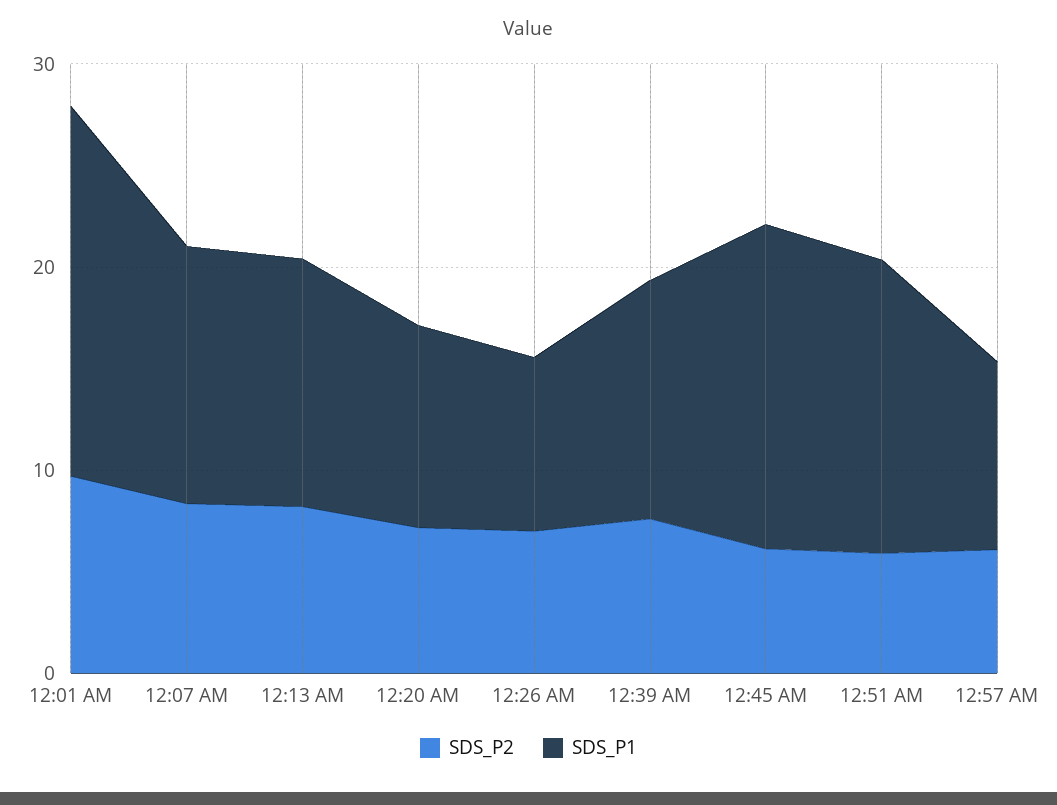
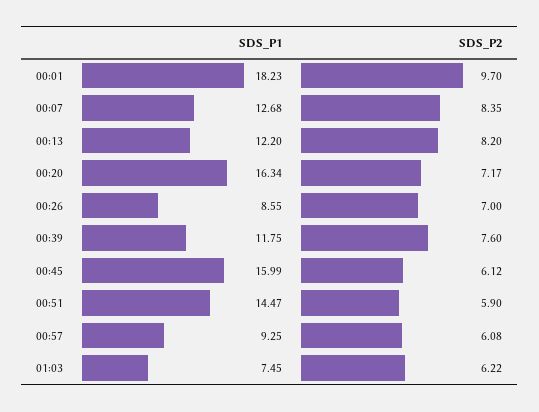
SDS_P1, 12:20 AM: 10 -> 16.34
SDS_P1, 01:03: none -> 7.45
SDS_P2, 01:03: none -> 6.22

